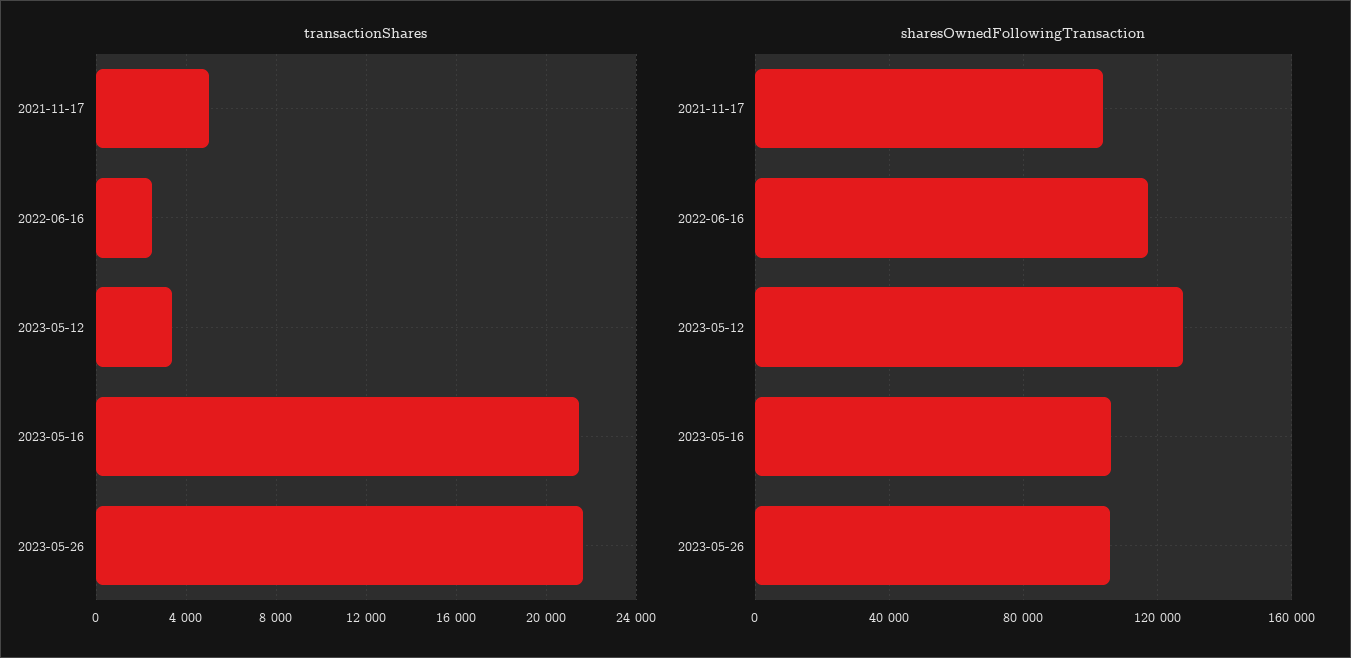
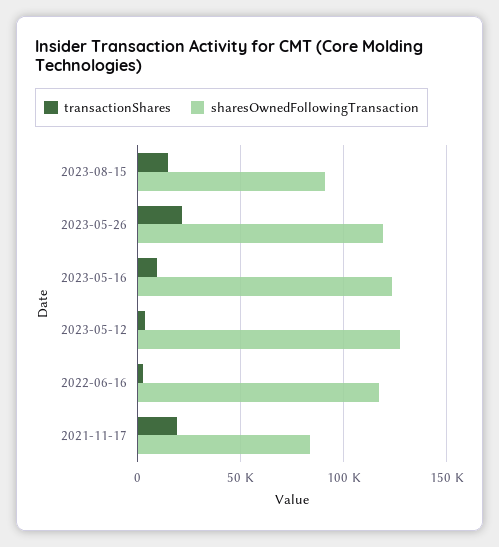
transactionShares, 2021-11-17: 5000 -> 20000
transactionShares, 2023-05-16: 21500 -> 10000
sharesOwnedFollowingTransaction, 2021-11-17: 105000 -> 85000
sharesOwnedFollowingTransaction, 2023-05-16: 105000 -> 125000
sharesOwnedFollowingTransaction, 2023-05-26: 105000 -> 120000
transactionShares, 2023-08-15: none -> 15000
sharesOwnedFollowingTransaction, 2023-08-15: none -> 90000

